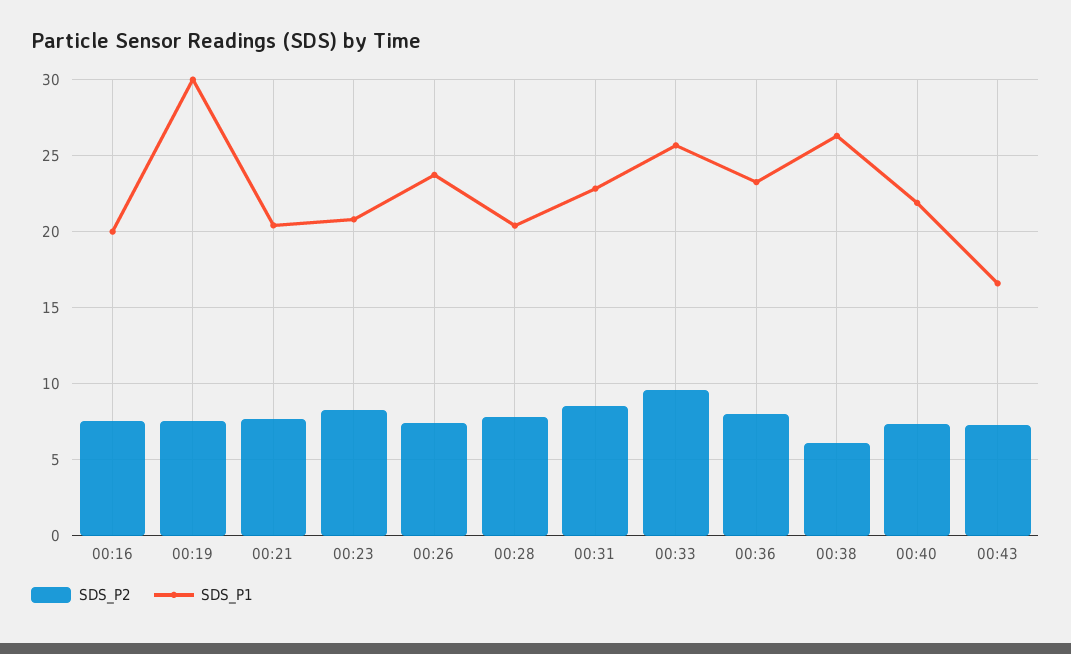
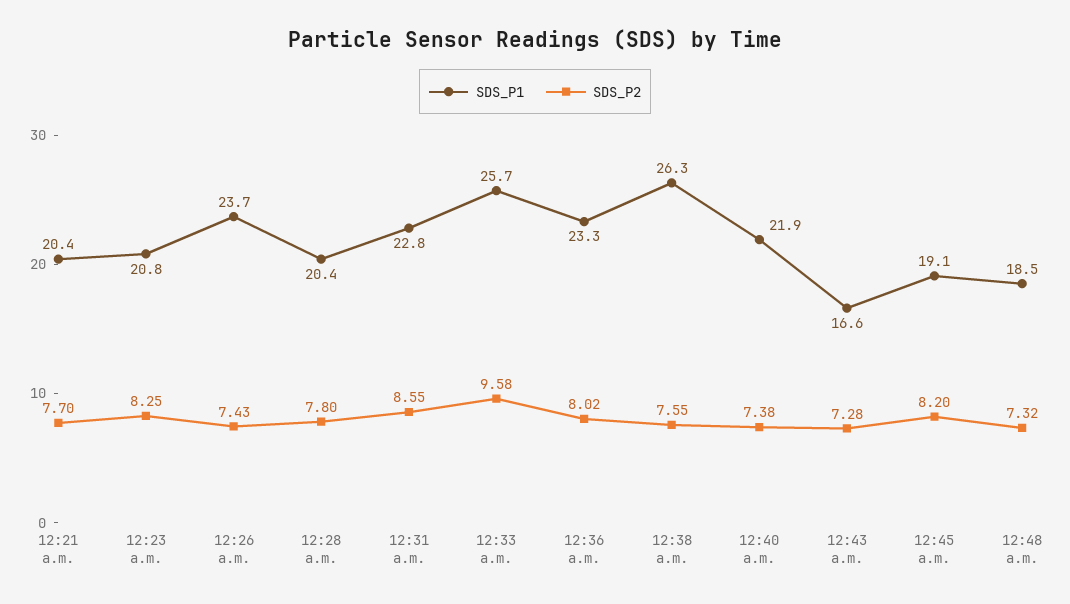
SDS_P2, 00:16: 7.5 -> none
SDS_P1, 00:16: 20 -> none
SDS_P2, 00:19: 7.5 -> none
SDS_P1, 00:19: 30 -> none
SDS_P2, 00:38: 6 -> 7.55
SDS_P1, 12:45 a.m.: none -> 19.1
SDS_P2, 12:45 a.m.: none -> 8.2
SDS_P1, 12:48 a.m.: none -> 18.5
SDS_P2, 12:48 a.m.: none -> 7.32

